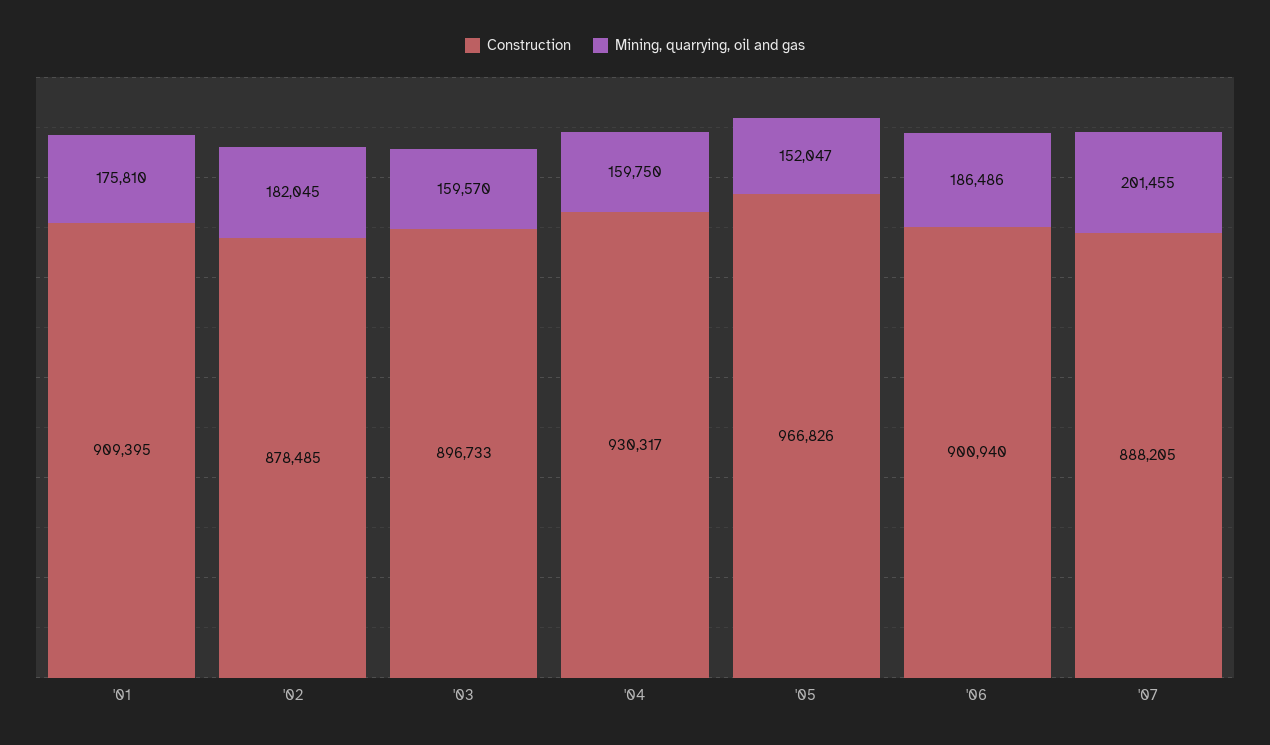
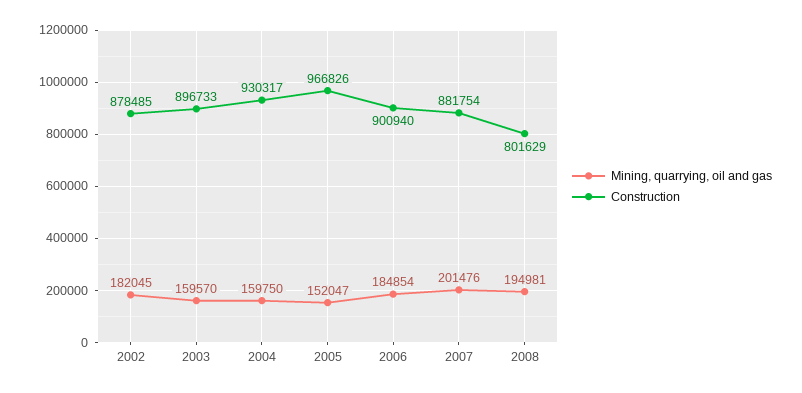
Construction, '01: 909395 -> none
Mining, quarrying, oil and gas, '01: 175810 -> none
Mining, quarrying, oil and gas, '06: 186486 -> 184854
Construction, '07: 888205 -> 881754
Mining, quarrying, oil and gas, '07: 201455 -> 201476
Mining, quarrying, oil and gas, 2008: none -> 194981
Construction, 2008: none -> 801629

